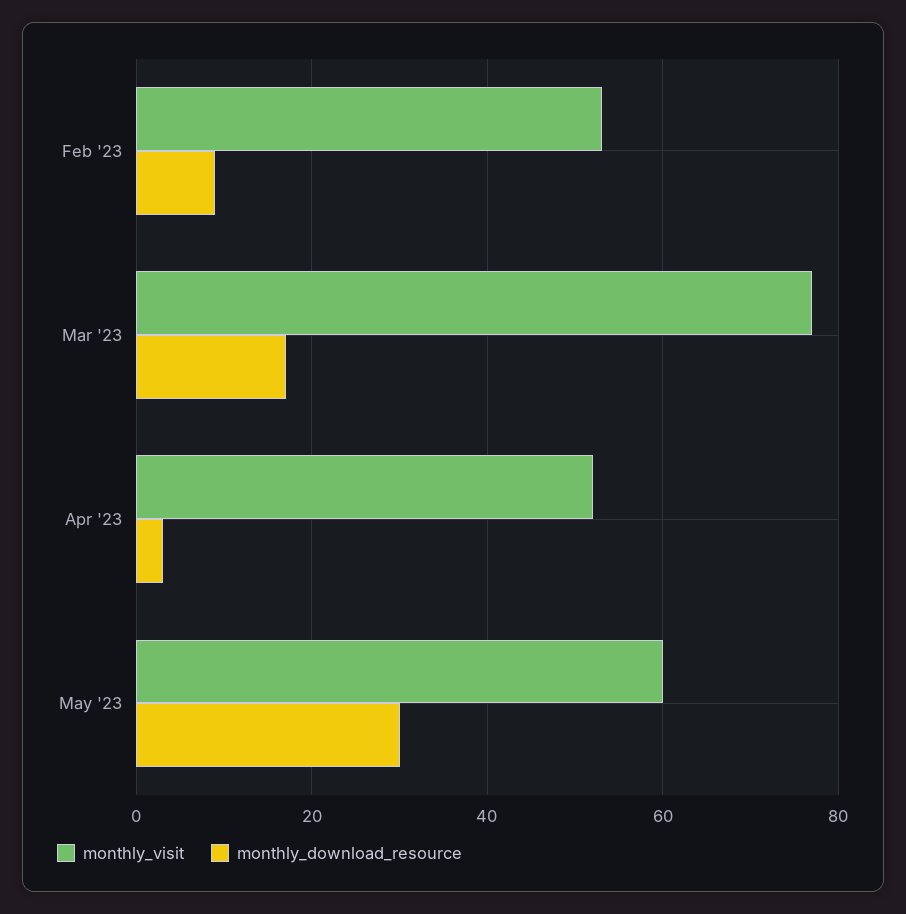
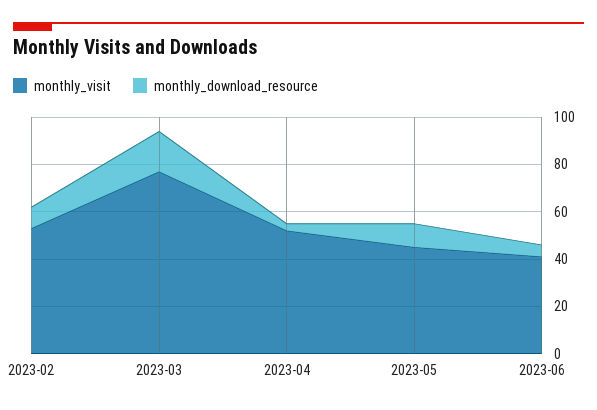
monthly_visit, May '23: 60 -> 45
monthly_download_resource, May '23: 30 -> 10
monthly_visit, 2023-06: none -> 40
monthly_download_resource, 2023-06: none -> 5

